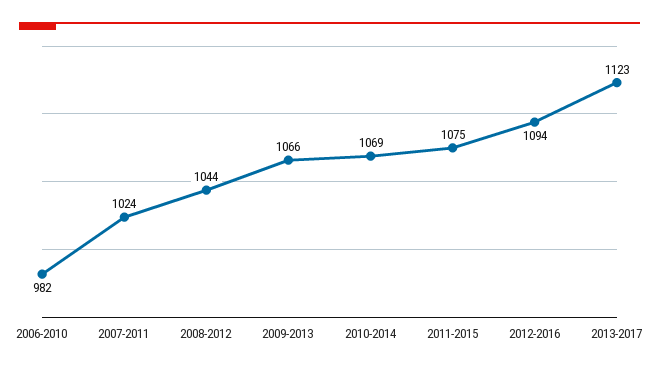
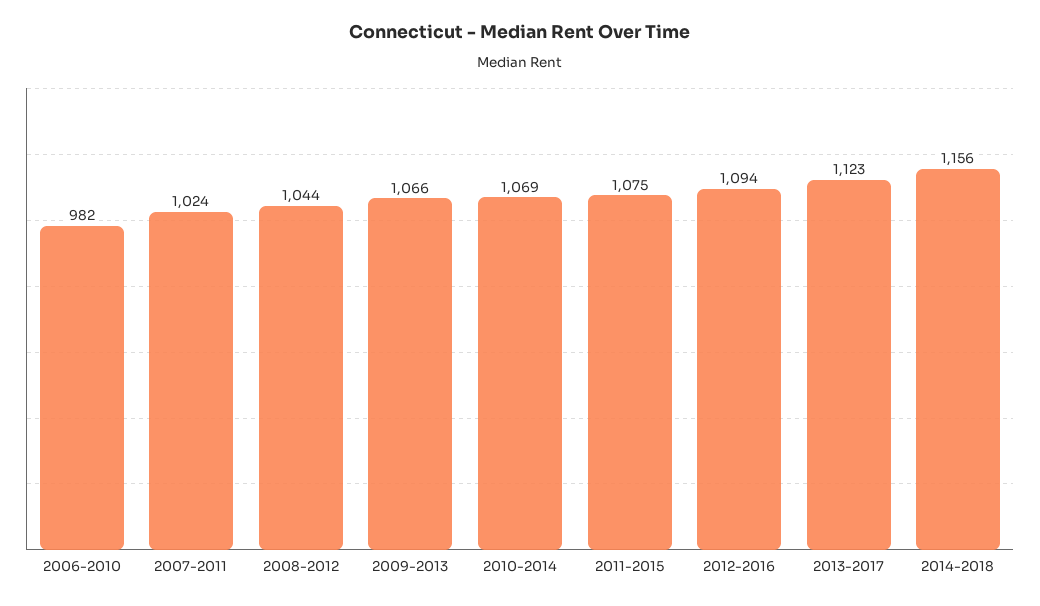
2014-2018: none -> 1156

